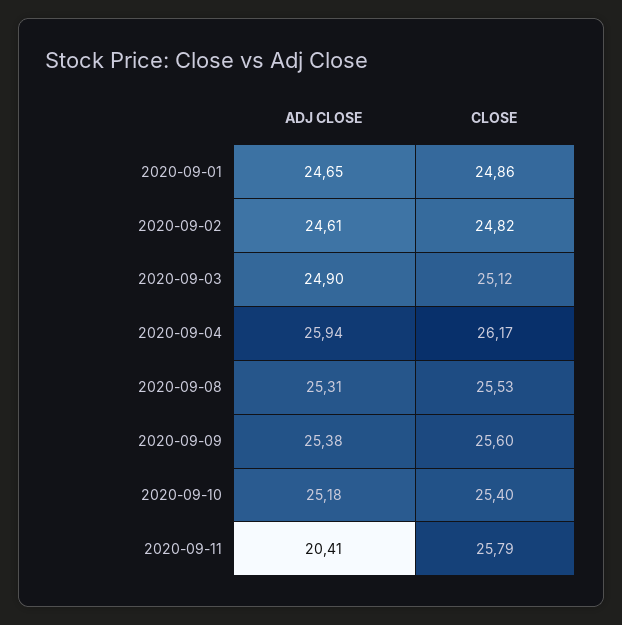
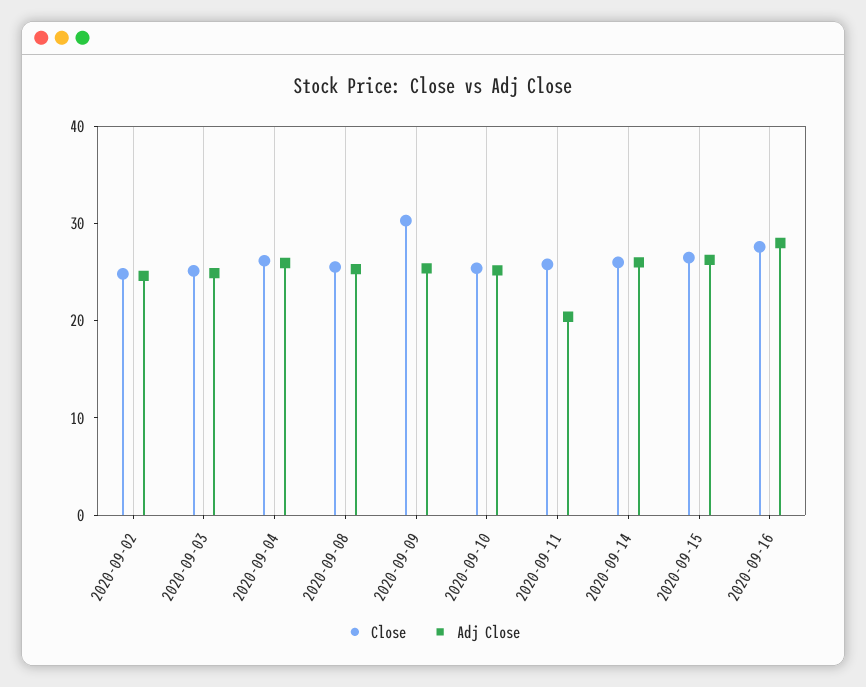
ADJ CLOSE, 2020-09-01: 24.65 -> none
CLOSE, 2020-09-01: 24.86 -> none
CLOSE, 2020-09-09: 25.6 -> 30
CLOSE, 2020-09-14: none -> 26
ADJ CLOSE, 2020-09-14: none -> 26
CLOSE, 2020-09-15: none -> 26
ADJ CLOSE, 2020-09-15: none -> 26
CLOSE, 2020-09-16: none -> 28
ADJ CLOSE, 2020-09-16: none -> 28

